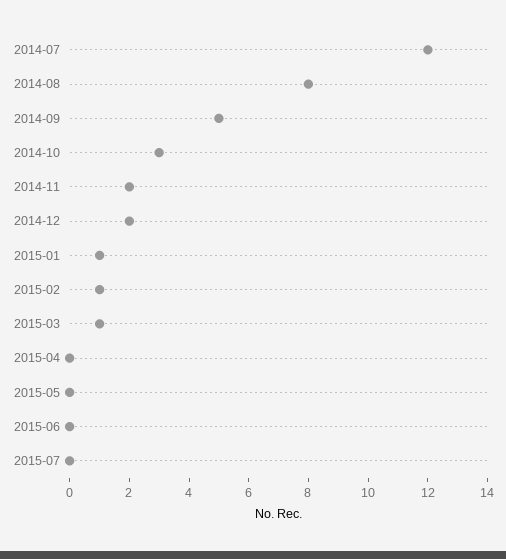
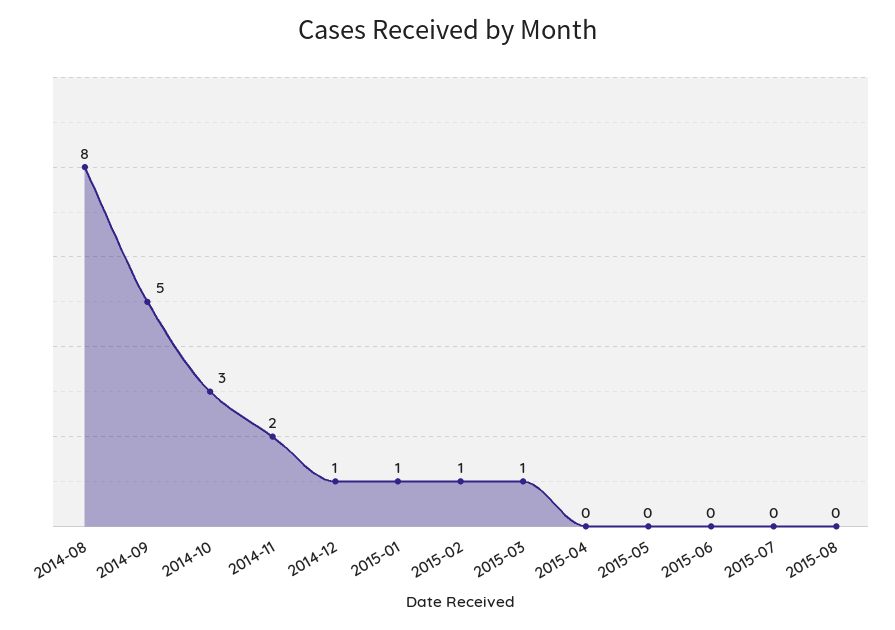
2014-07: 12 -> none
2014-12: 2 -> 1
2015-08: none -> 0

